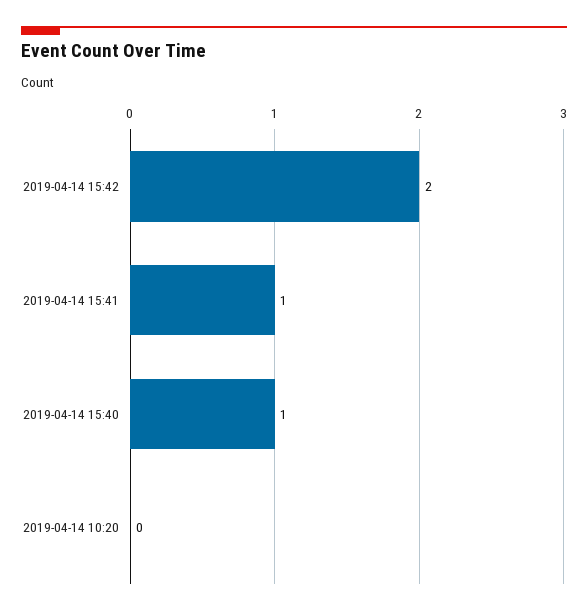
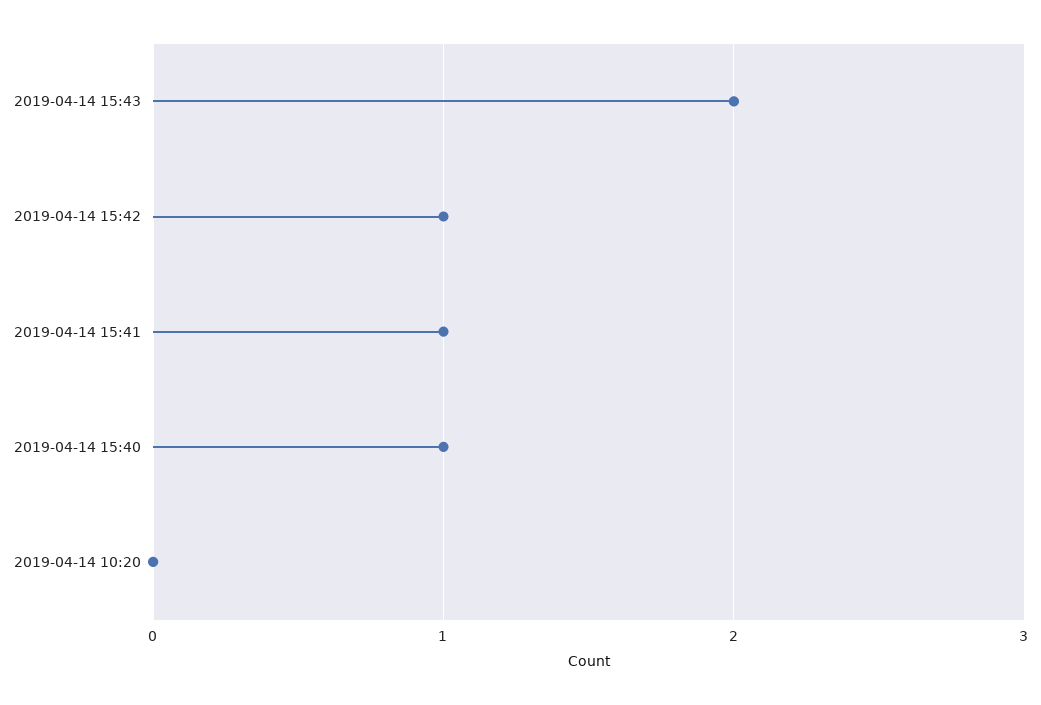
2019-04-14 15:42: 2 -> 1
2019-04-14 15:43: none -> 2

